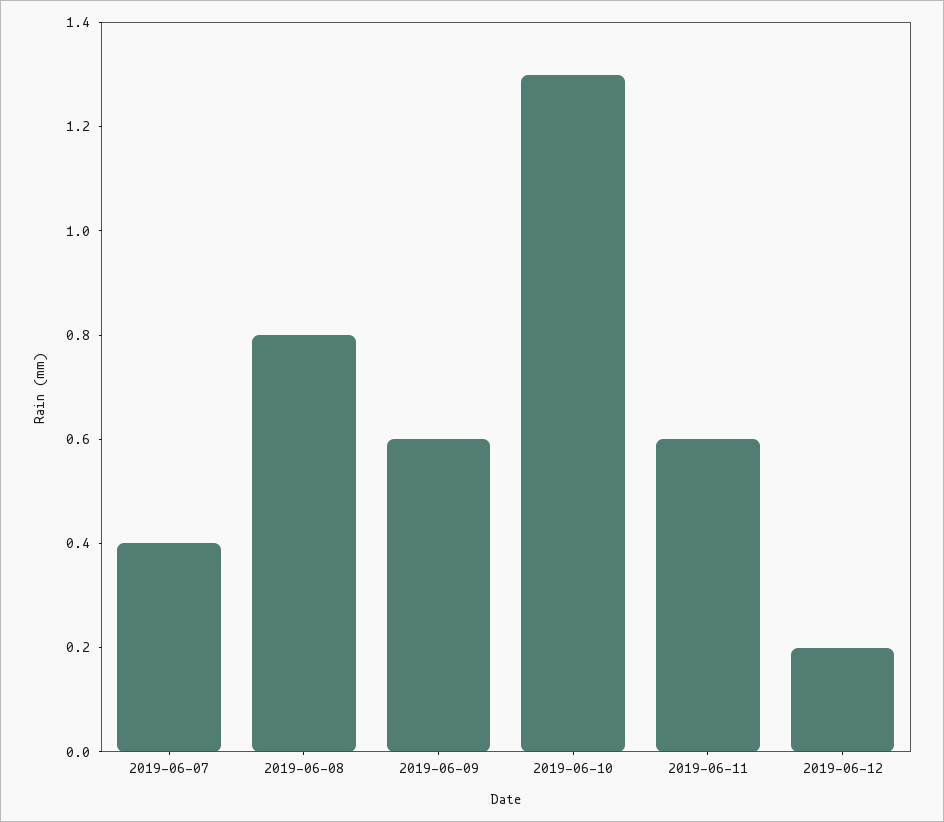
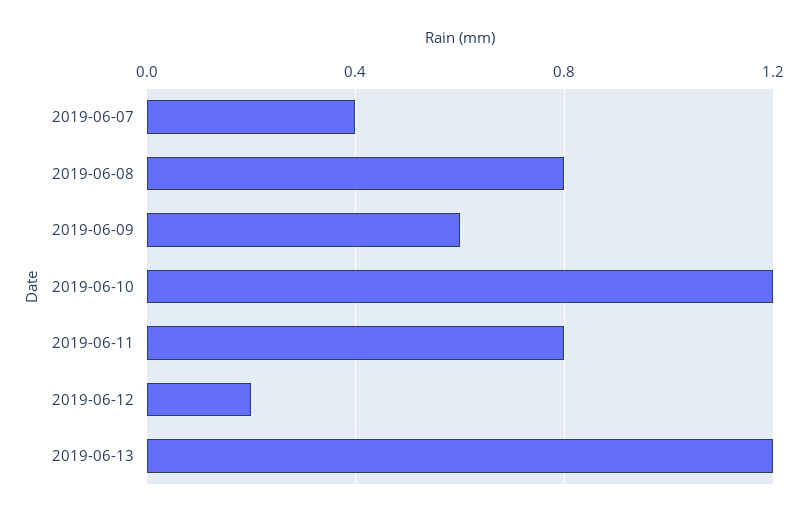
2019-06-10: 1.3 -> 1.2
2019-06-11: 0.6 -> 0.8
2019-06-13: none -> 1.2

